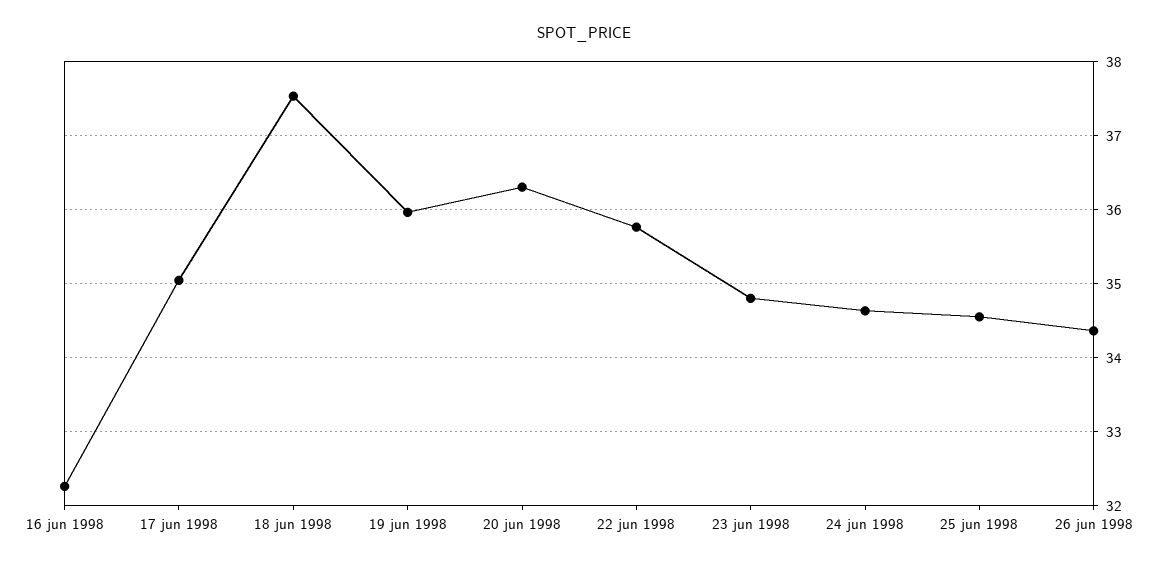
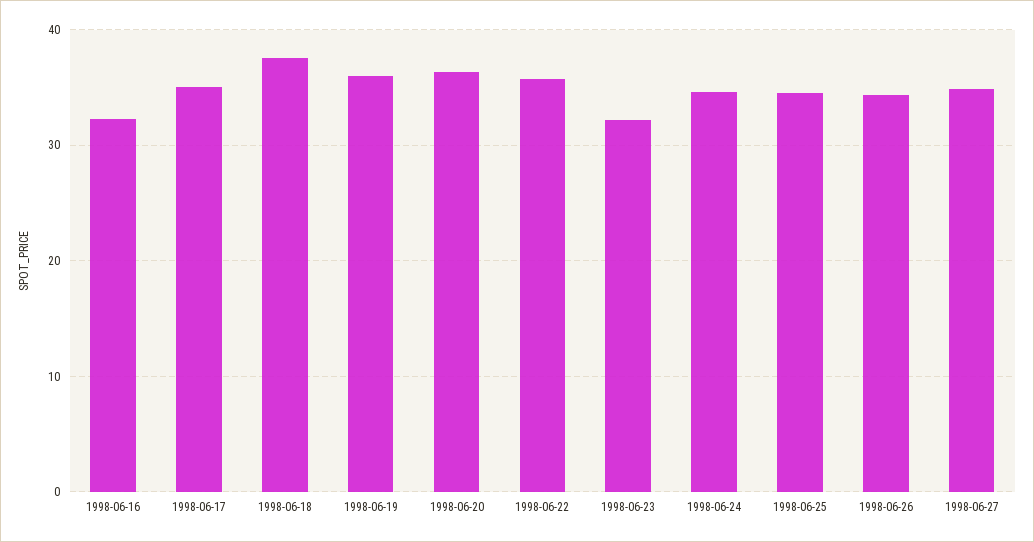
23 jun 1998: 34.8 -> 32
1998-06-27: none -> 35

